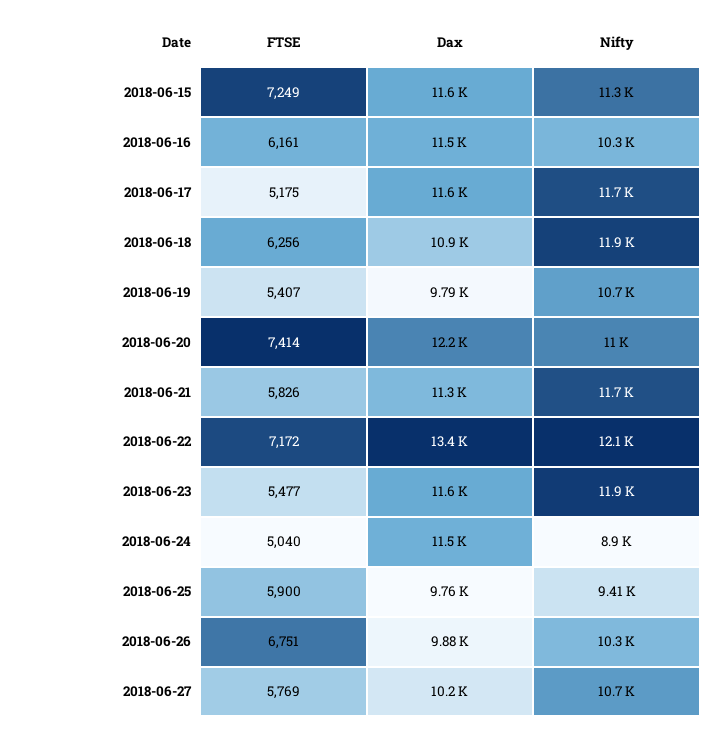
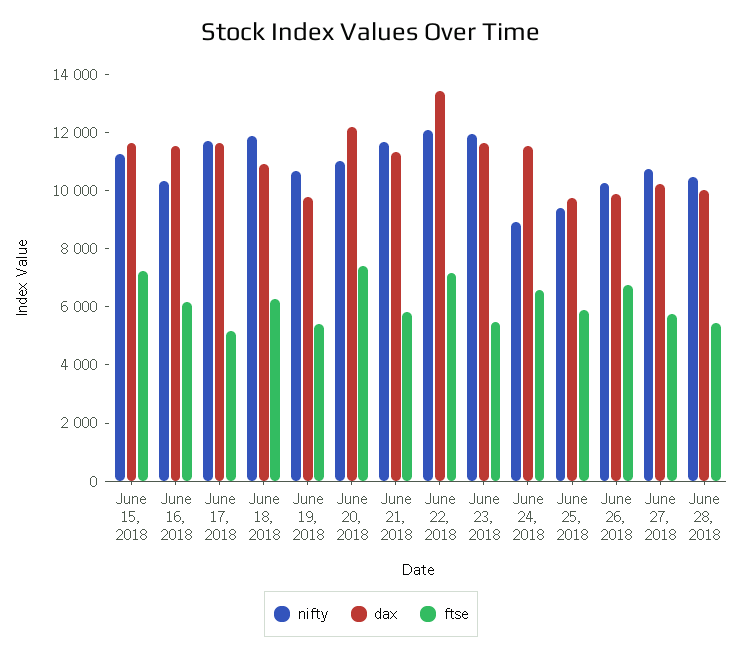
FTSE, 2018-06-24: 5040 -> 6500
Nifty, June 28, 2018: none -> 10500
Dax, June 28, 2018: none -> 10000
FTSE, June 28, 2018: none -> 5500

